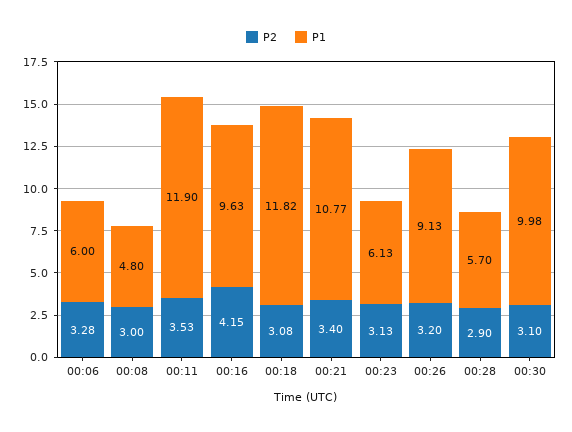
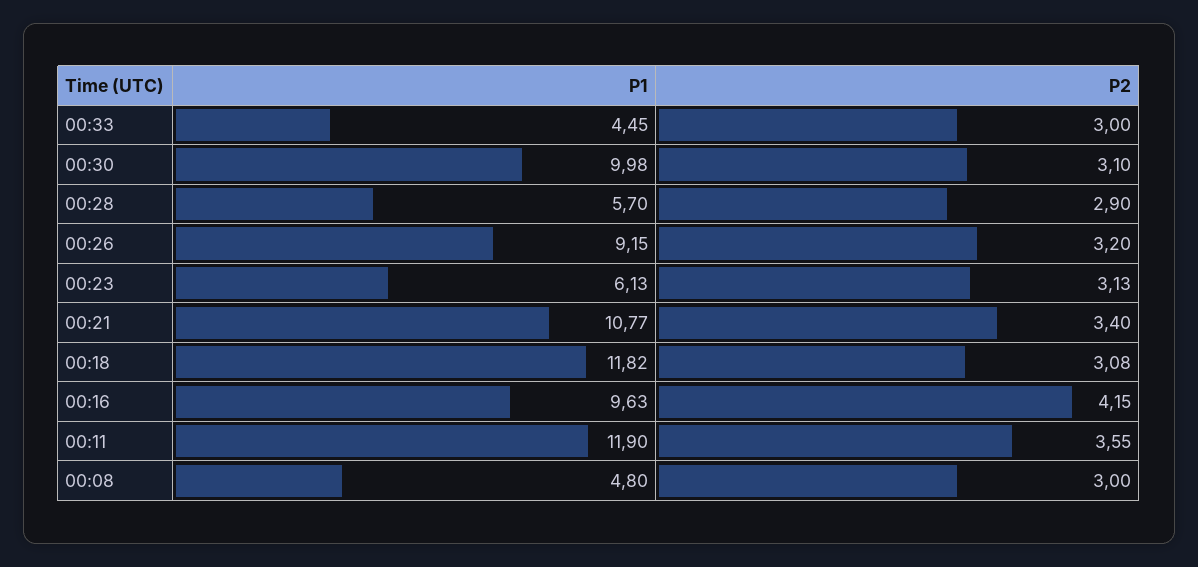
P2, 00:06: 3.28 -> none
P1, 00:06: 6 -> none
P2, 00:11: 3.53 -> 3.55
P1, 00:26: 9.13 -> 9.15
P1, 00:33: none -> 4.45
P2, 00:33: none -> 3

